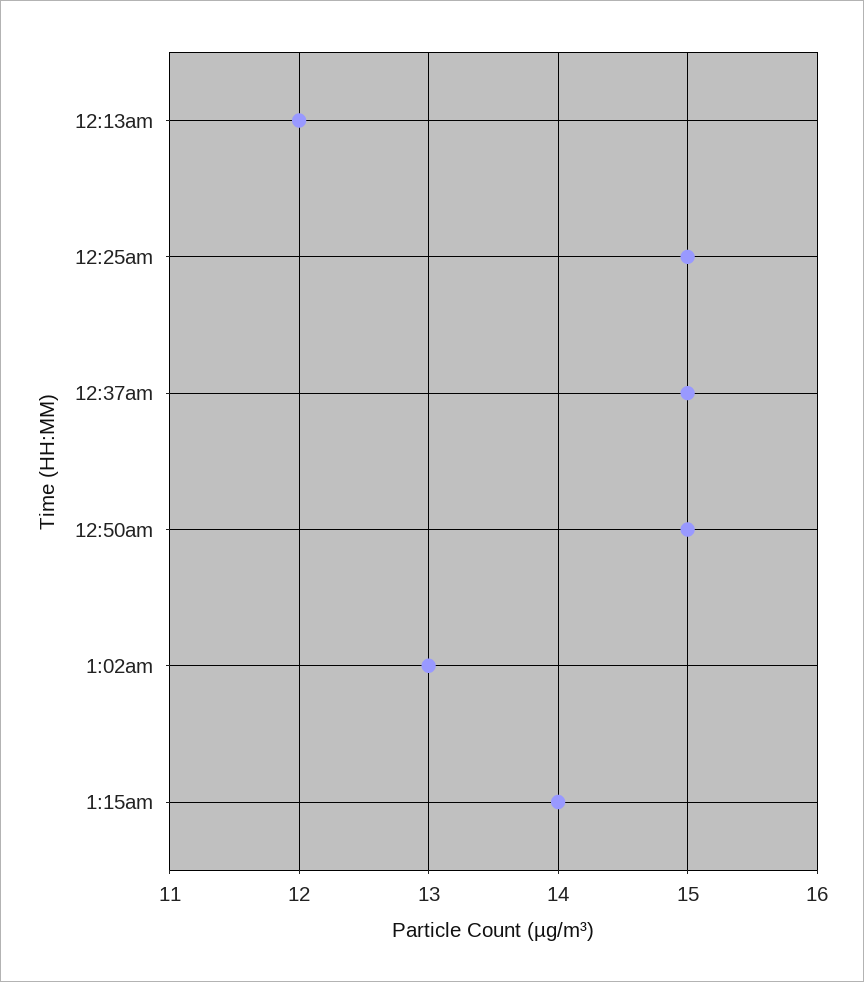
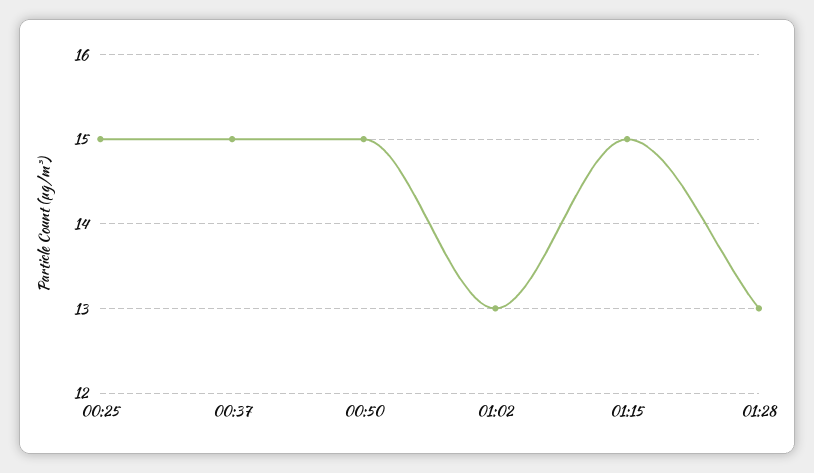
12:13am: 12 -> none
1:15am: 14 -> 15
01:28: none -> 13

